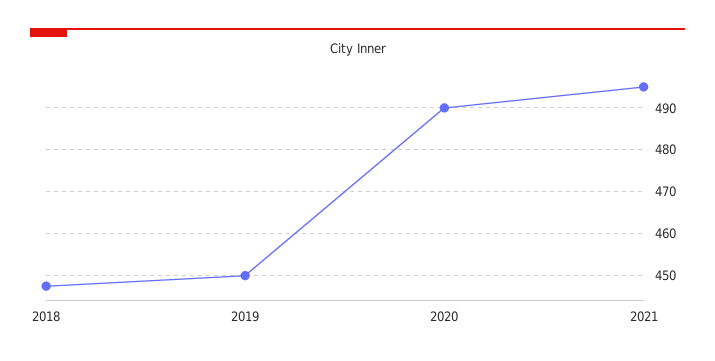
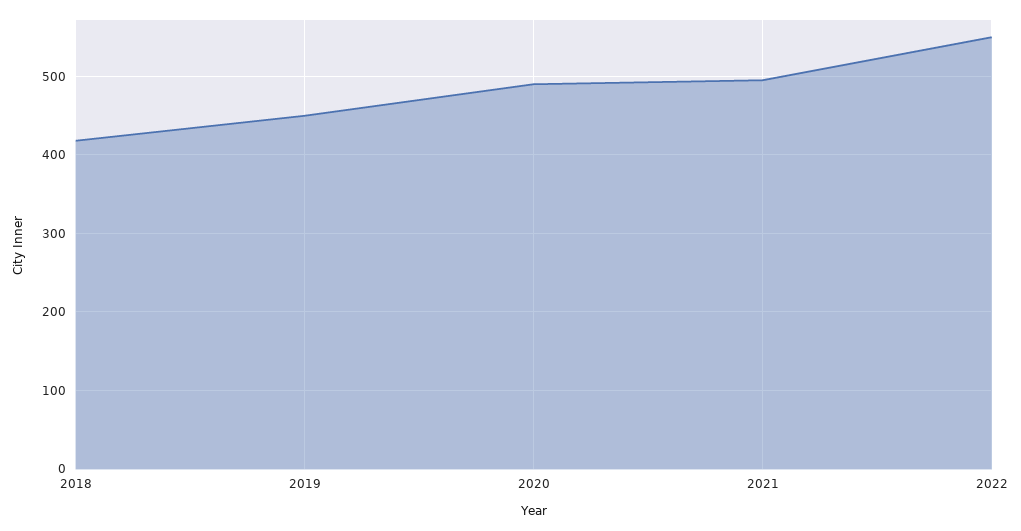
2018: 448 -> 420
2022: none -> 550

